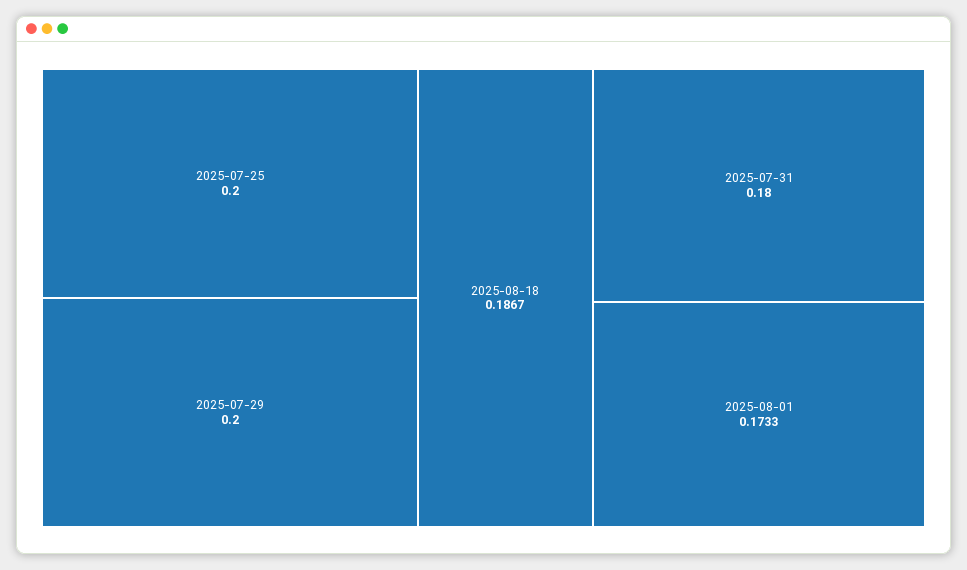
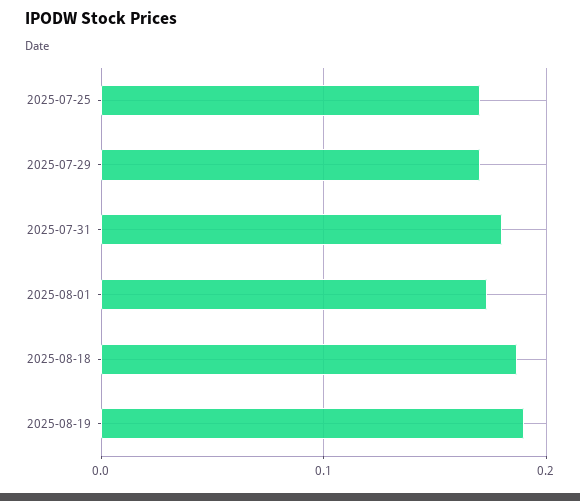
2025-07-25: 0.2 -> 0.17
2025-07-29: 0.2 -> 0.17
2025-08-19: none -> 0.19

